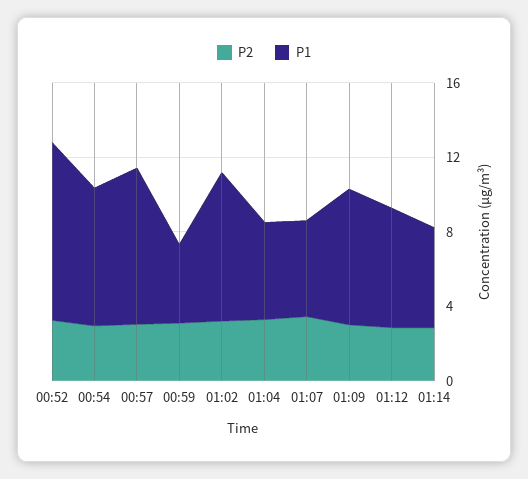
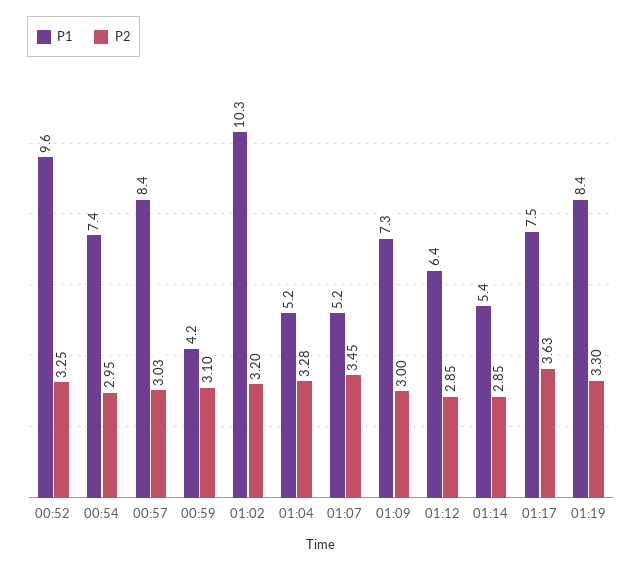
P1, 01:02: 8 -> 10.3
P1, 01:17: none -> 7.5
P2, 01:17: none -> 3.63
P1, 01:19: none -> 8.4
P2, 01:19: none -> 3.3

